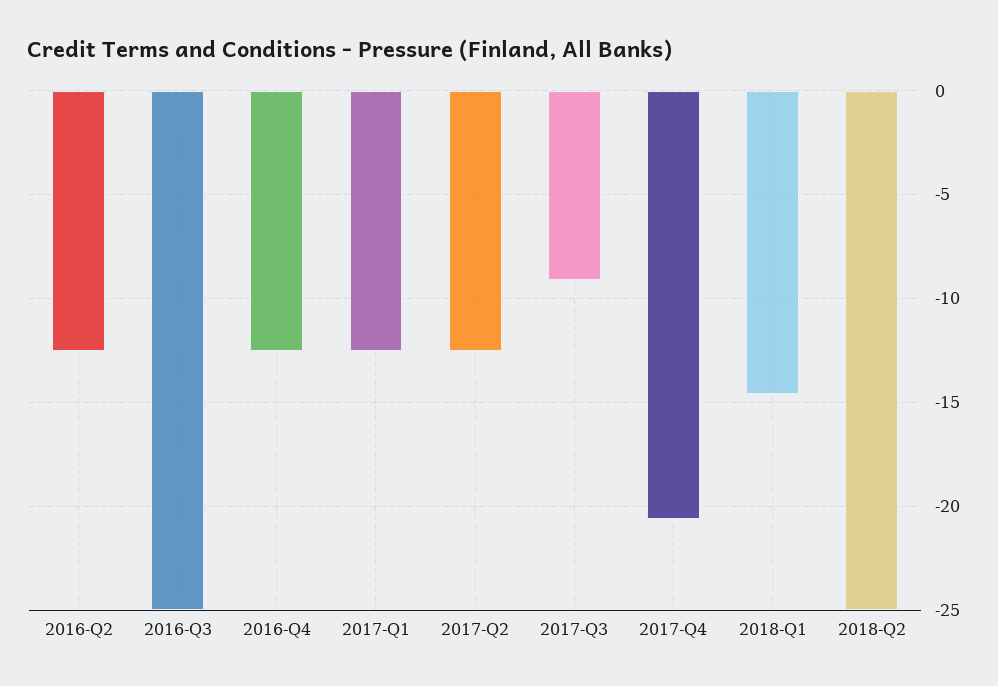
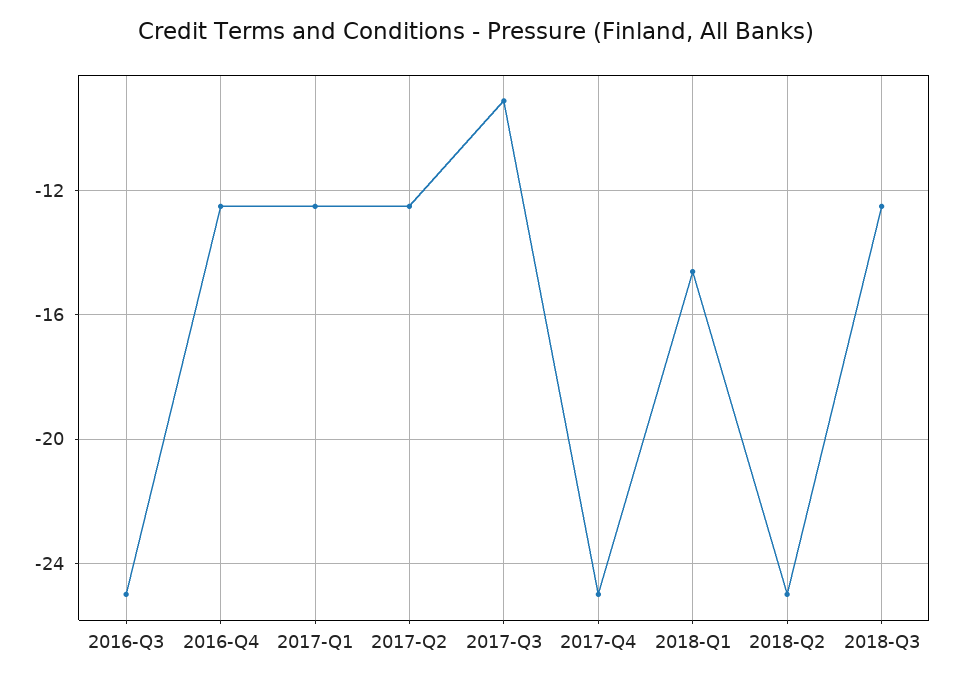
2016-Q2: -12.5 -> none
2017-Q4: -20.5 -> -25
2018-Q3: none -> -12.5

